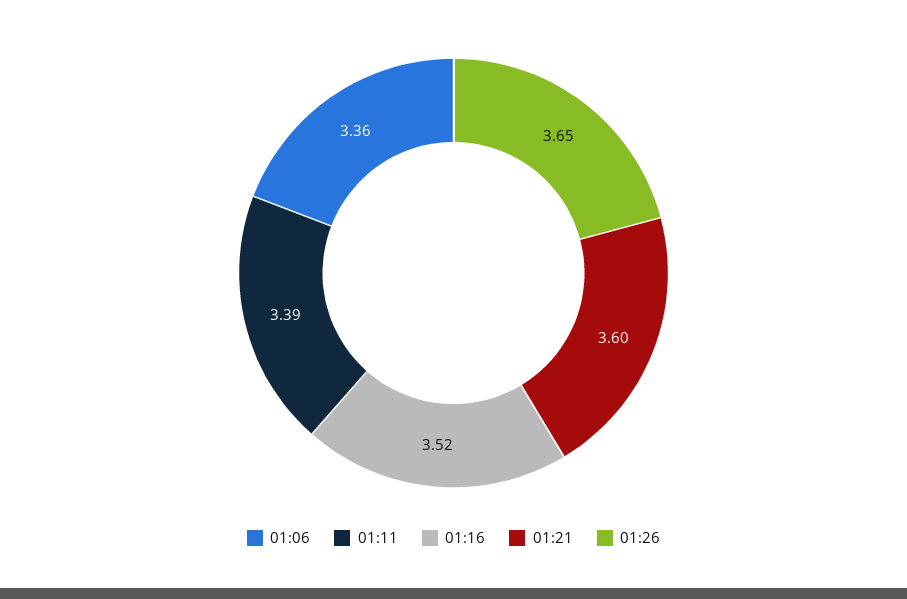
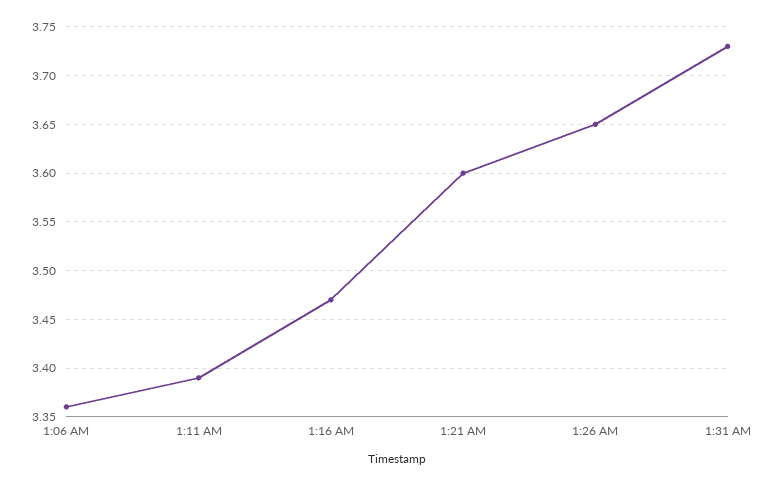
01:16: 3.52 -> 3.47
1:31 AM: none -> 3.73

